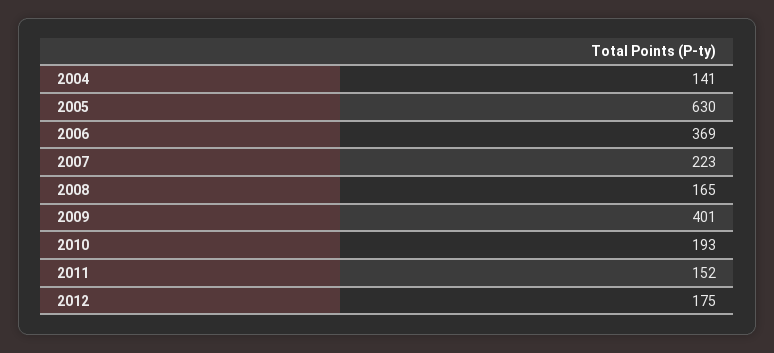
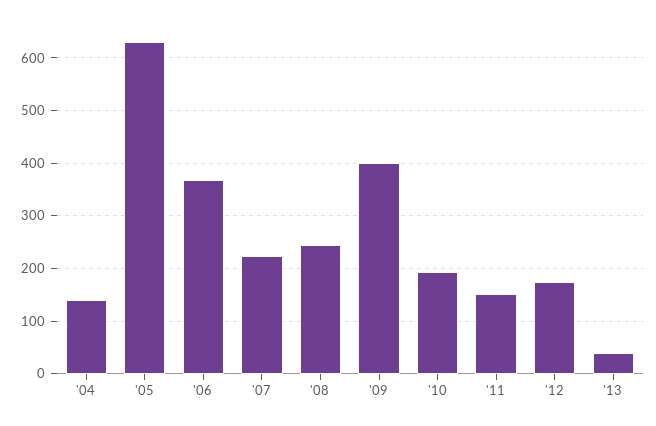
2008: 165 -> 240
'13: none -> 40

